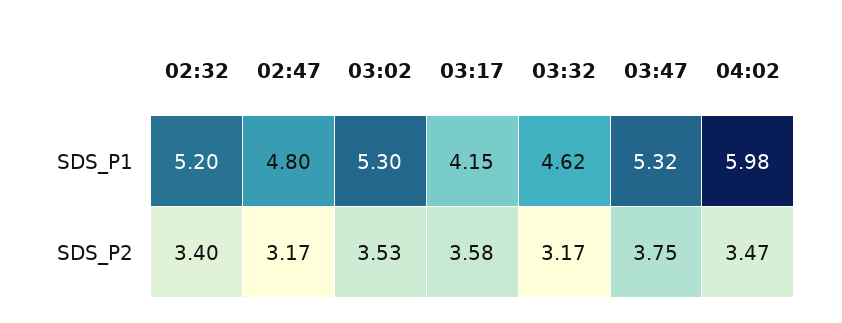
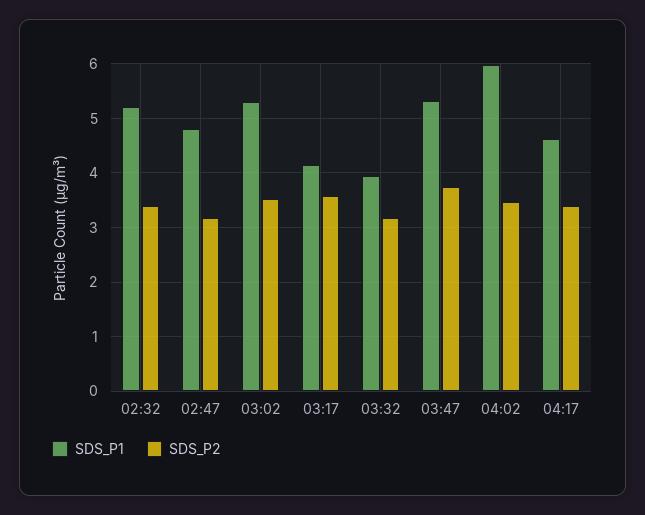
SDS_P1, 03:32: 4.62 -> 4
SDS_P1, 04:17: none -> 4.6
SDS_P2, 04:17: none -> 3.4

